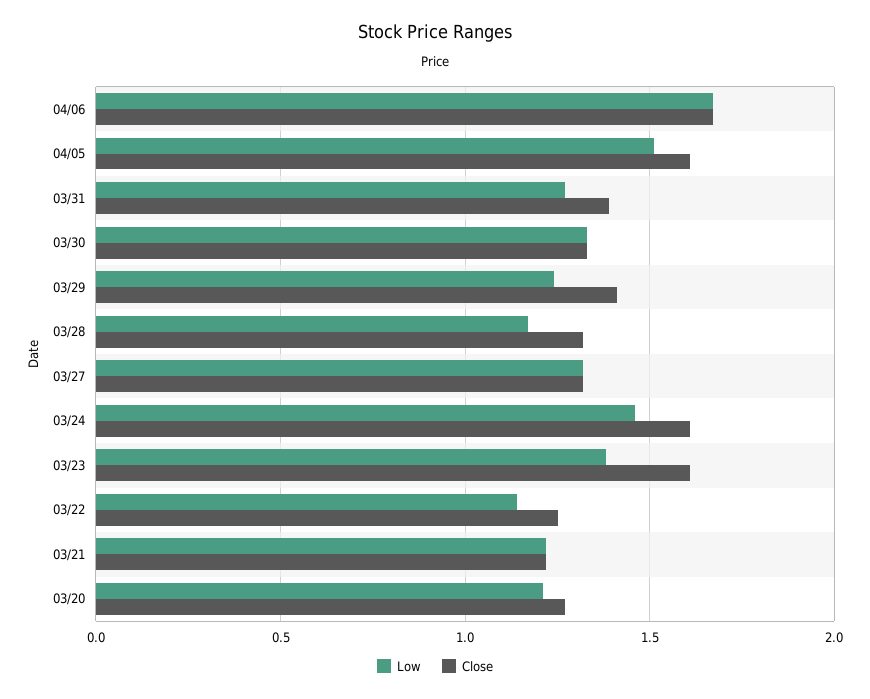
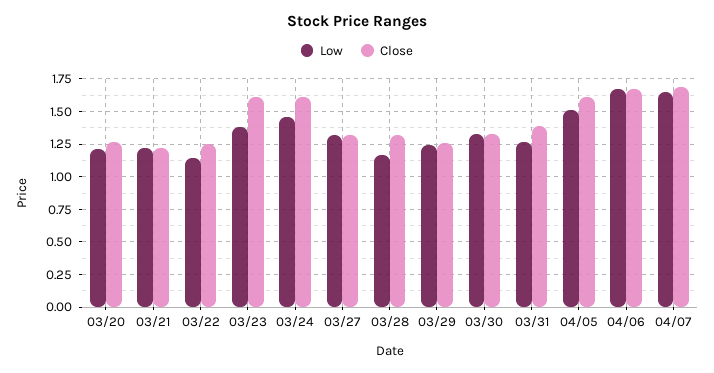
Close, 03/29: 1.4 -> 1.25
Low, 04/07: none -> 1.65
Close, 04/07: none -> 1.7

